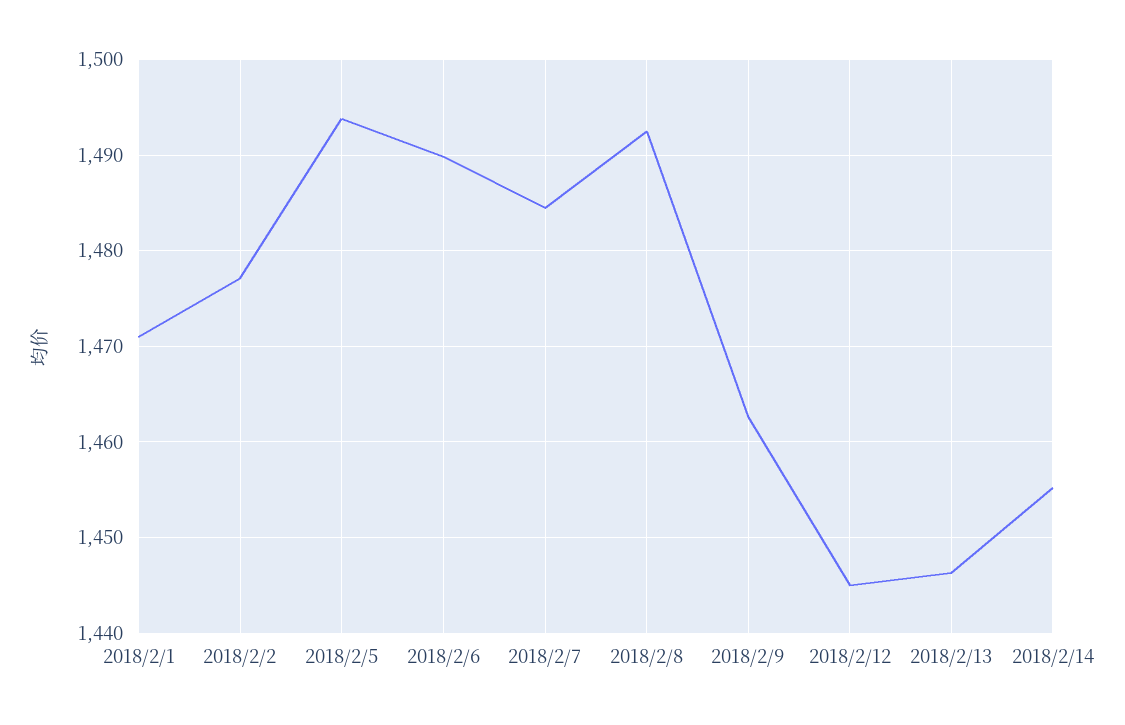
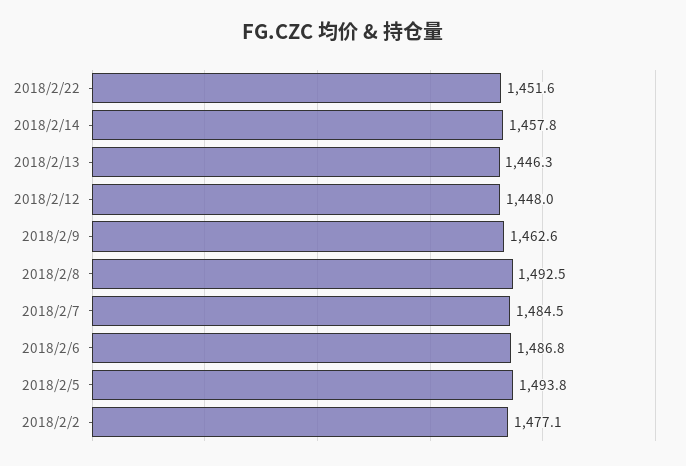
2018/2/1: 1471 -> none
2018/2/6: 1490 -> 1486.8
2018/2/12: 1445 -> 1448
2018/2/14: 1455 -> 1457.8
2018/2/22: none -> 1451.6

